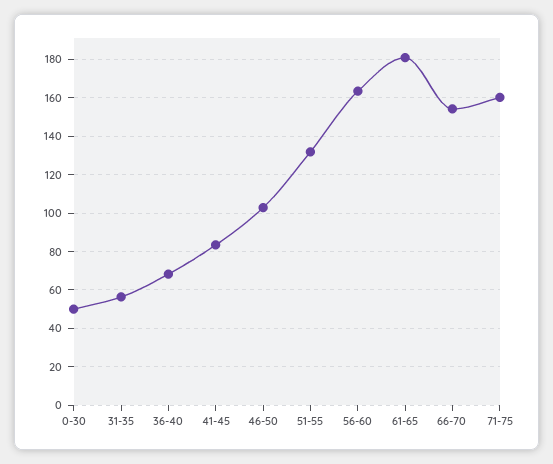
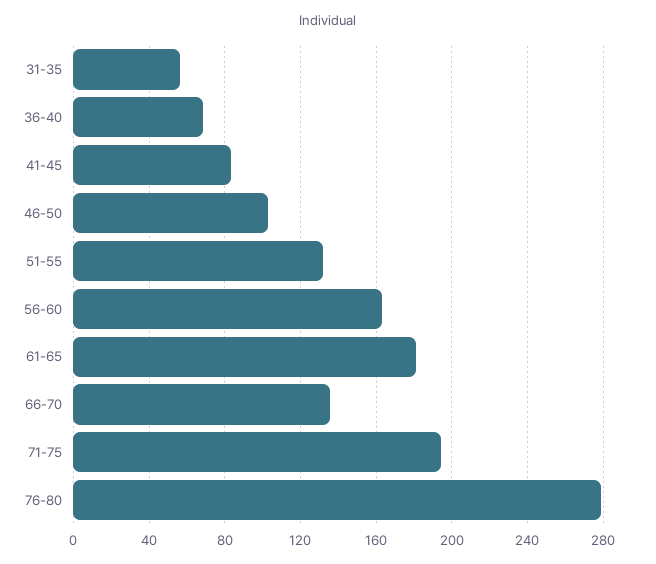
0-30: 50 -> none
66-70: 155 -> 135
71-75: 160 -> 195
76-80: none -> 280

